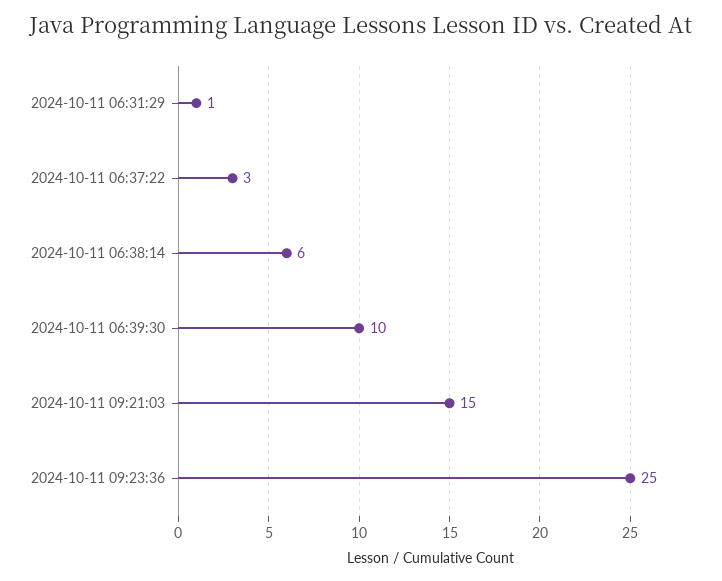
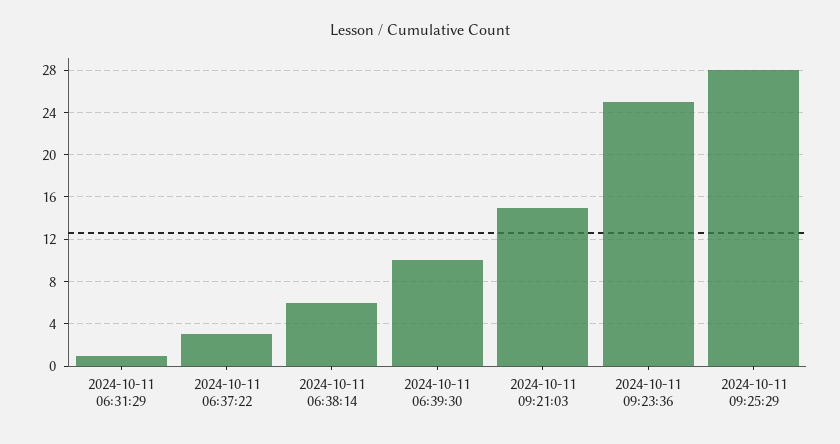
2024-10-11 09:25:29: none -> 28

